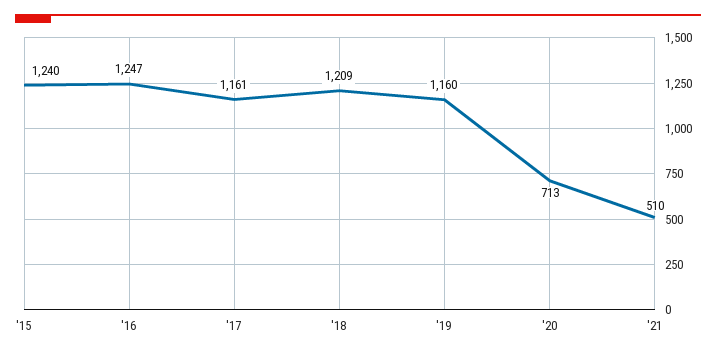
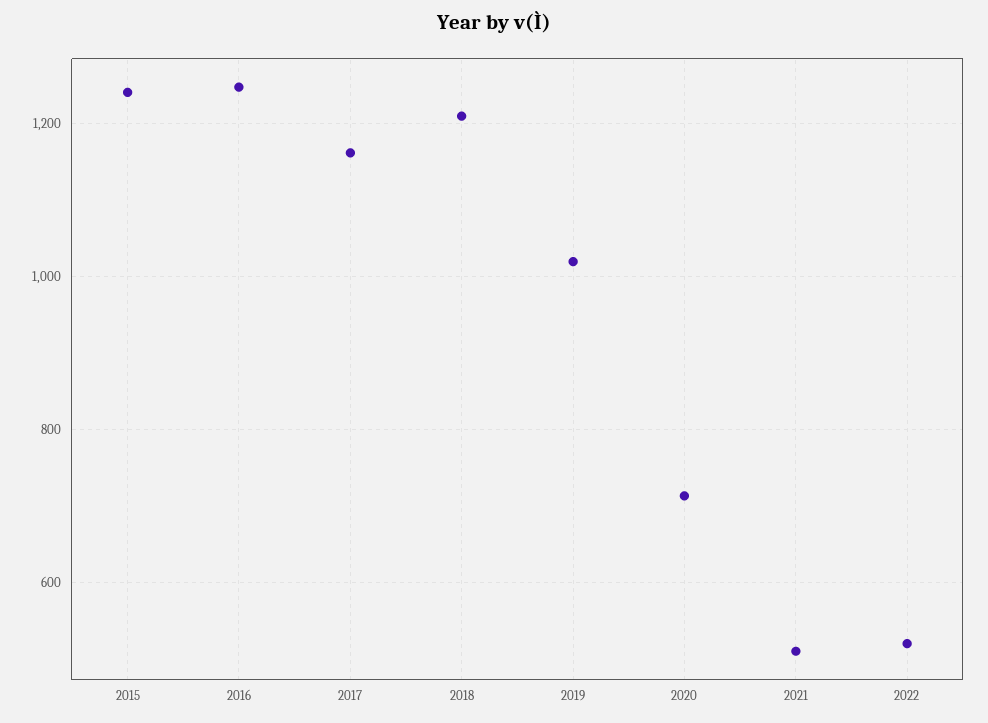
'19: 1160 -> 1020
2022: none -> 520

